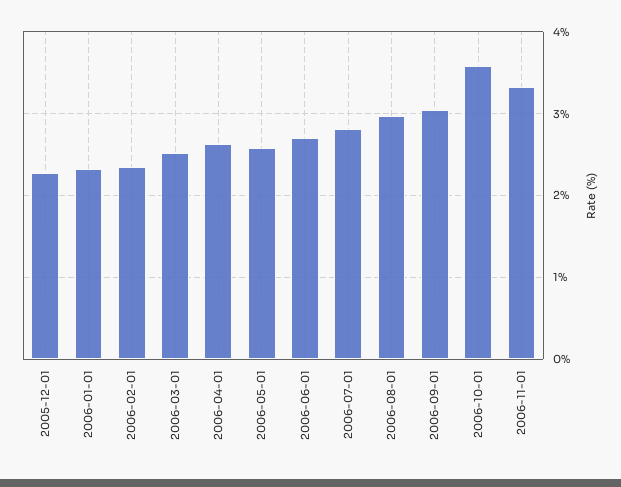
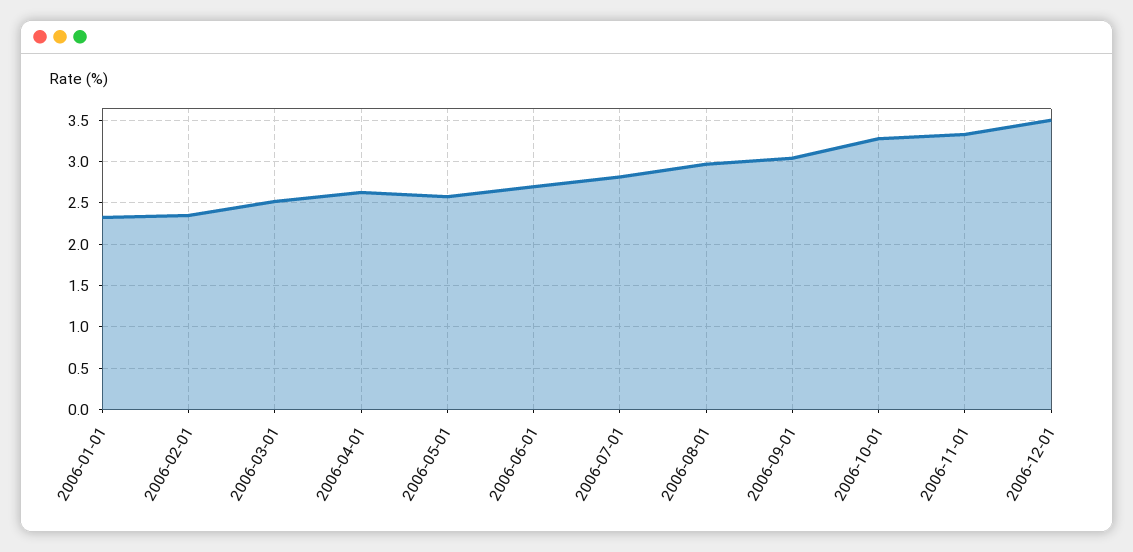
2005-12-01: 2.3 -> none
2006-10-01: 3.6 -> 3.3
2006-12-01: none -> 3.5

